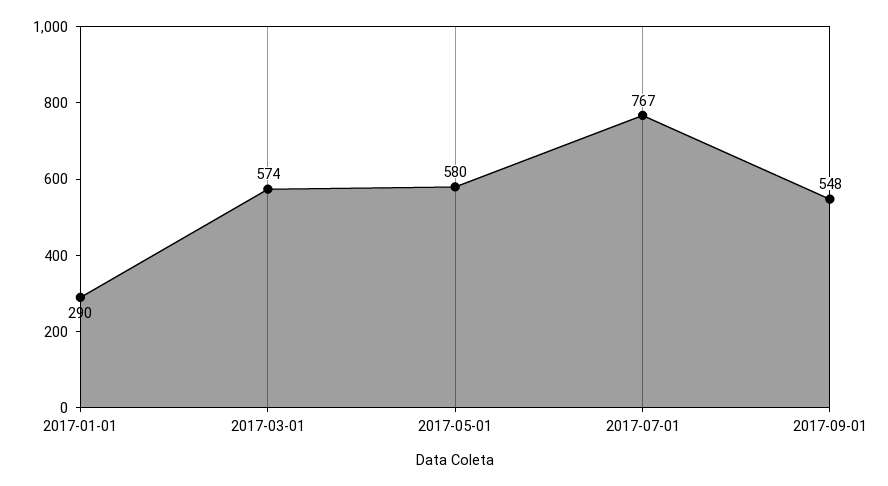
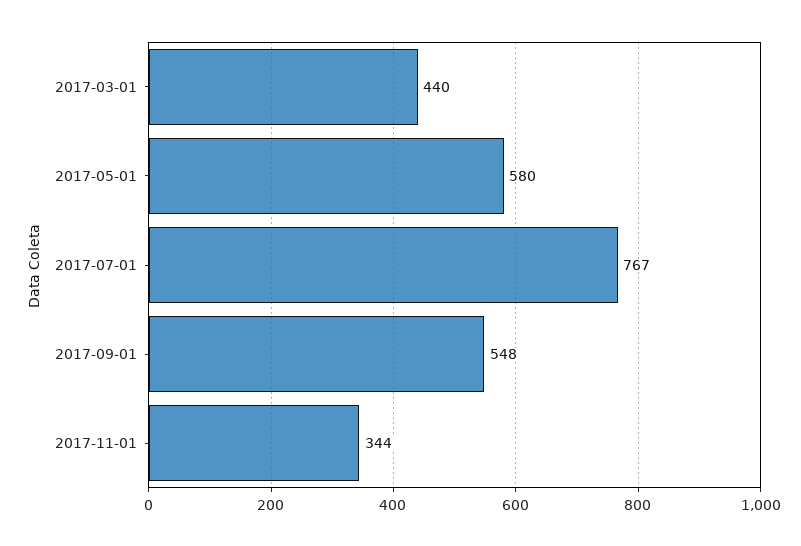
2017-01-01: 290 -> none
2017-03-01: 574 -> 440
2017-11-01: none -> 344

